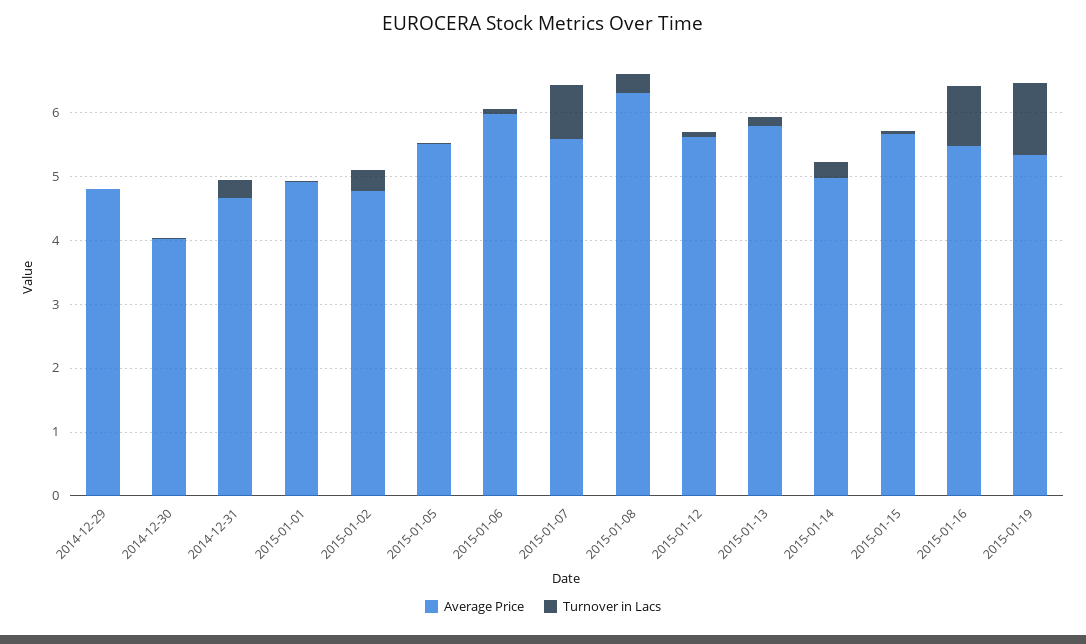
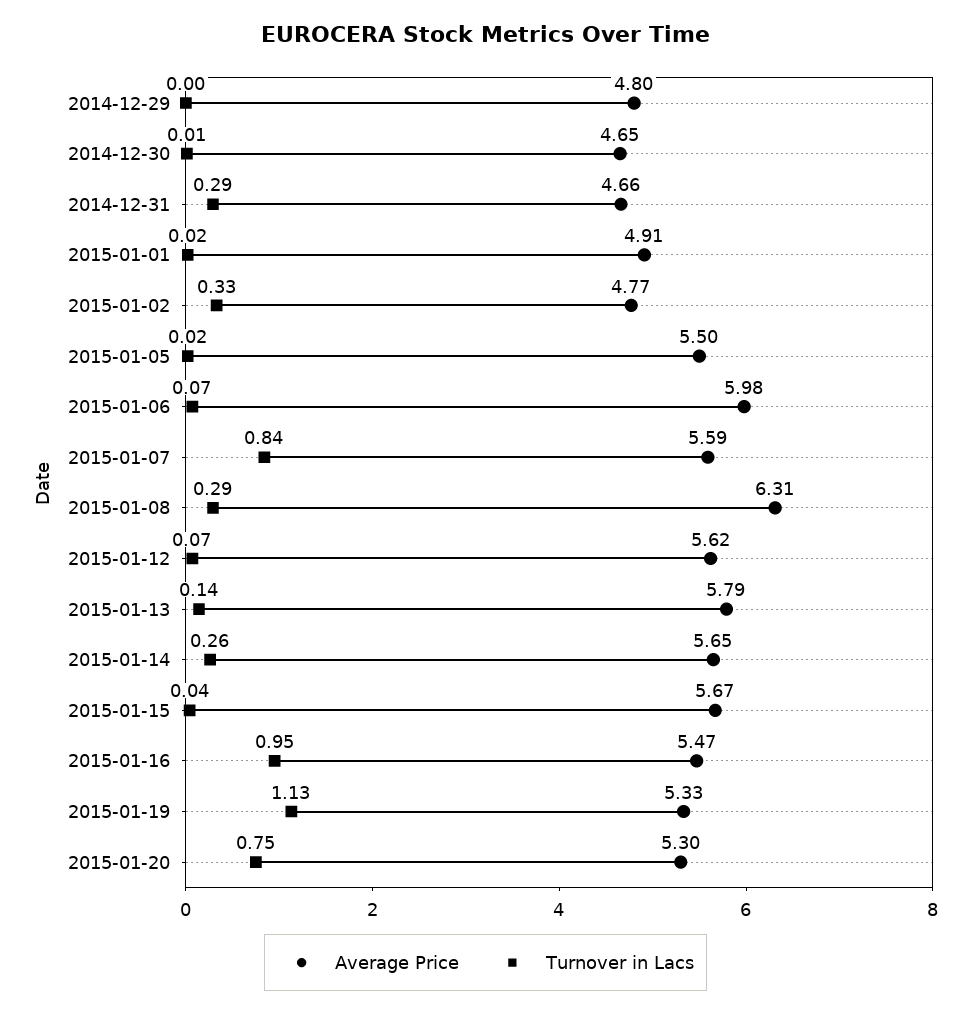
Average Price, 2014-12-30: 4 -> 4.65
Average Price, 2015-01-14: 5 -> 5.65
Average Price, 2015-01-20: none -> 5.3
Turnover in Lacs, 2015-01-20: none -> 0.75

